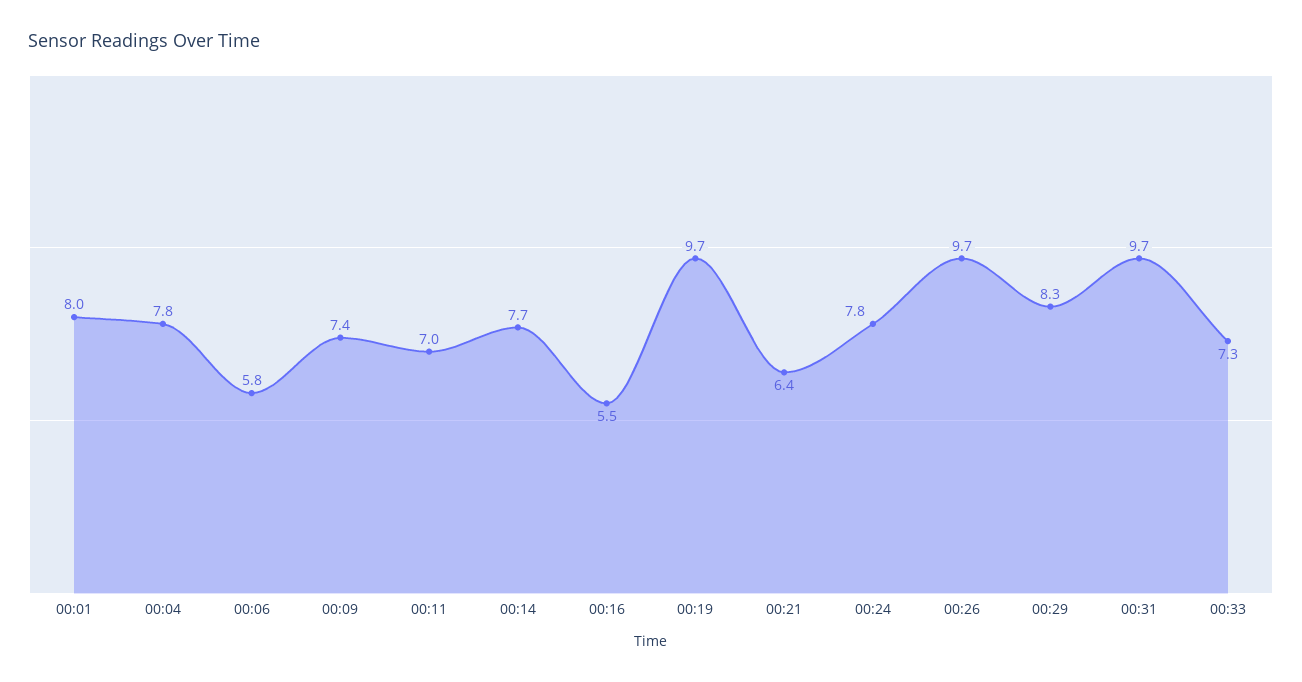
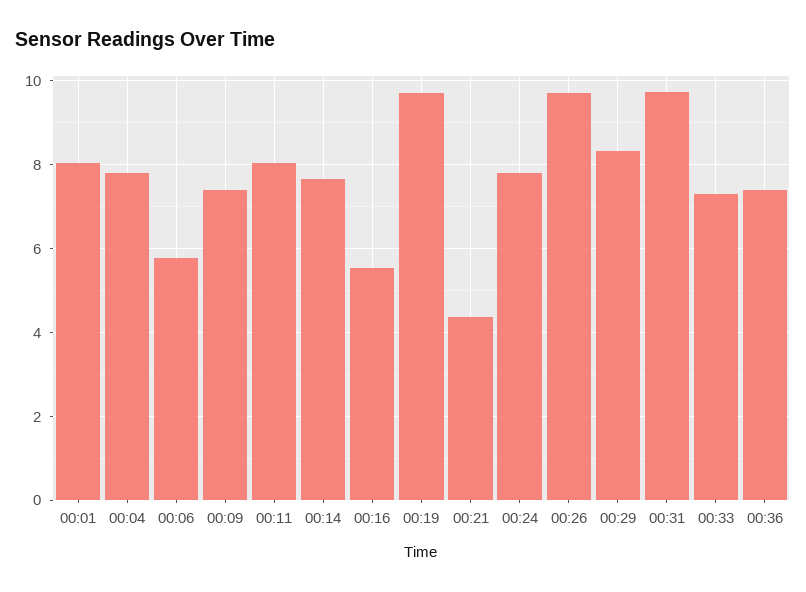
00:11: 7 -> 8
00:21: 6.4 -> 4.4
00:36: none -> 7.4

